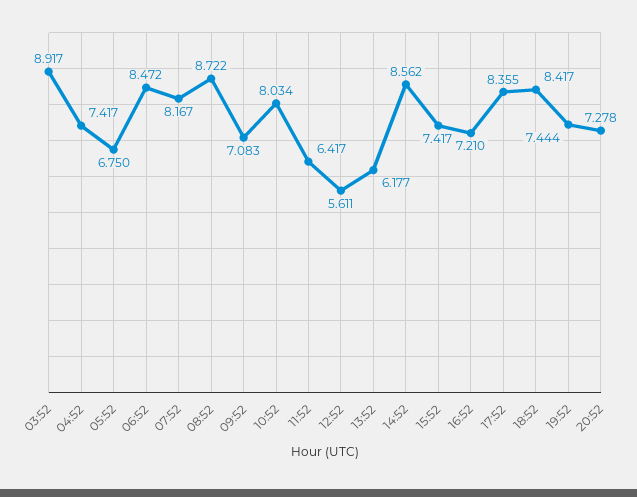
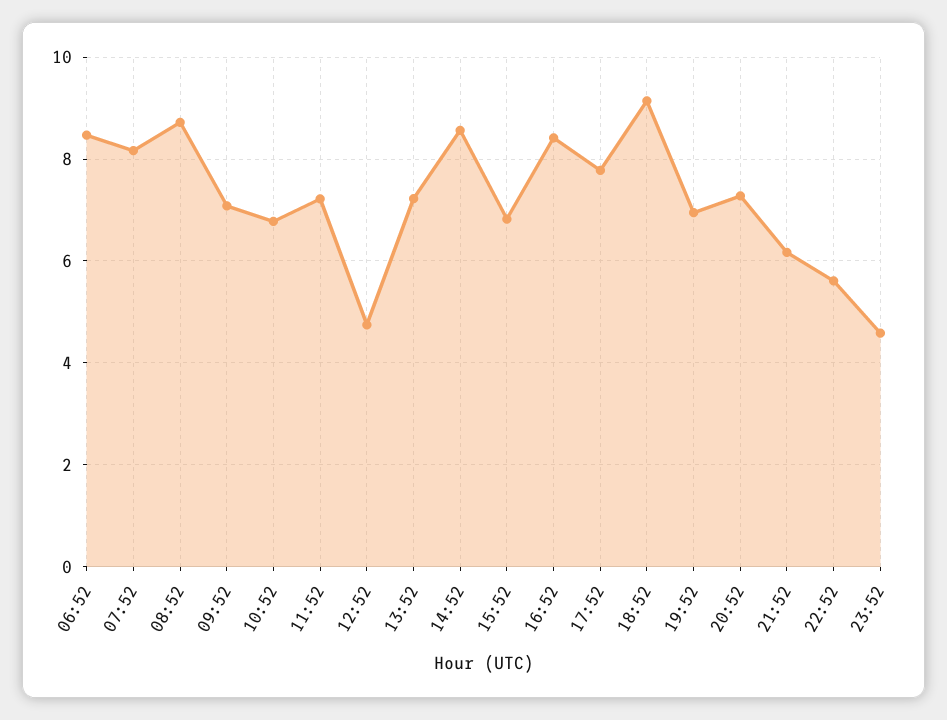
03:52: 8.917 -> none
04:52: 7.417 -> none
05:52: 6.75 -> none
10:52: 8.034 -> 6.8
11:52: 6.417 -> 7.2
12:52: 5.611 -> 4.8
13:52: 6.177 -> 7.2
15:52: 7.417 -> 6.8
16:52: 7.21 -> 8.4
17:52: 8.355 -> 7.8
18:52: 8.417 -> 9.2
19:52: 7.444 -> 7
21:52: none -> 6.2
22:52: none -> 5.6
23:52: none -> 4.6

